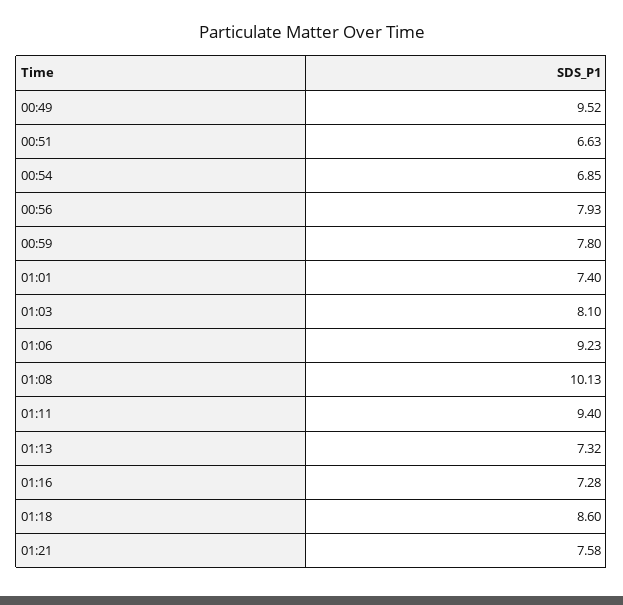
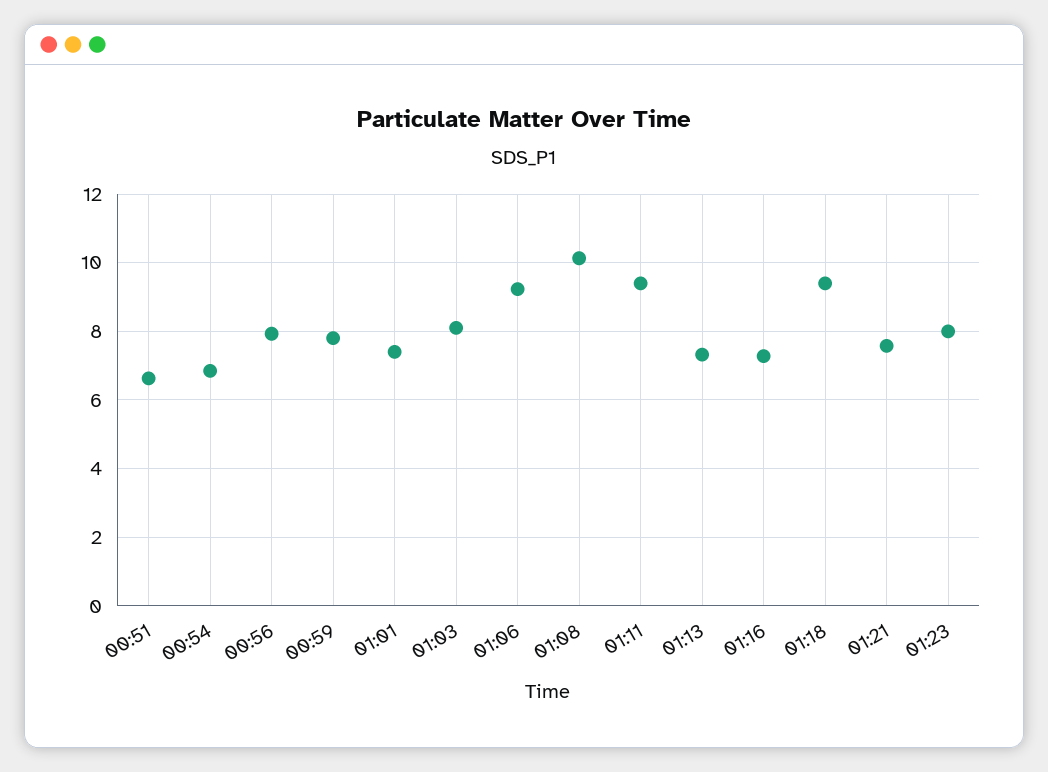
00:49: 9.52 -> none
01:18: 8.6 -> 9.4
01:23: none -> 8

